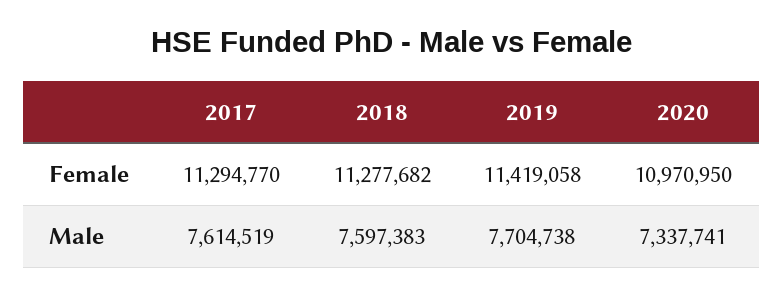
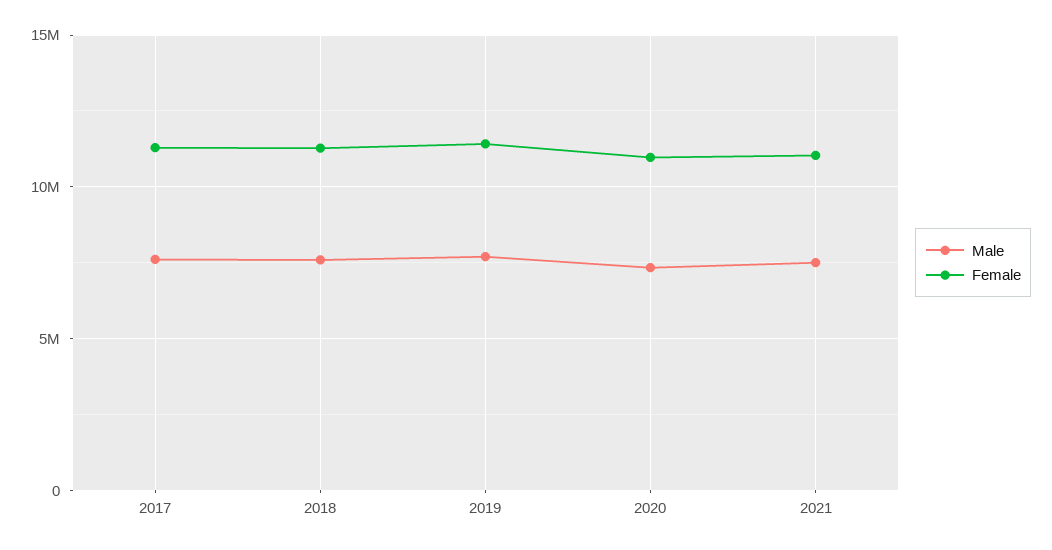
Male, 2021: none -> 7500000
Female, 2021: none -> 11000000

